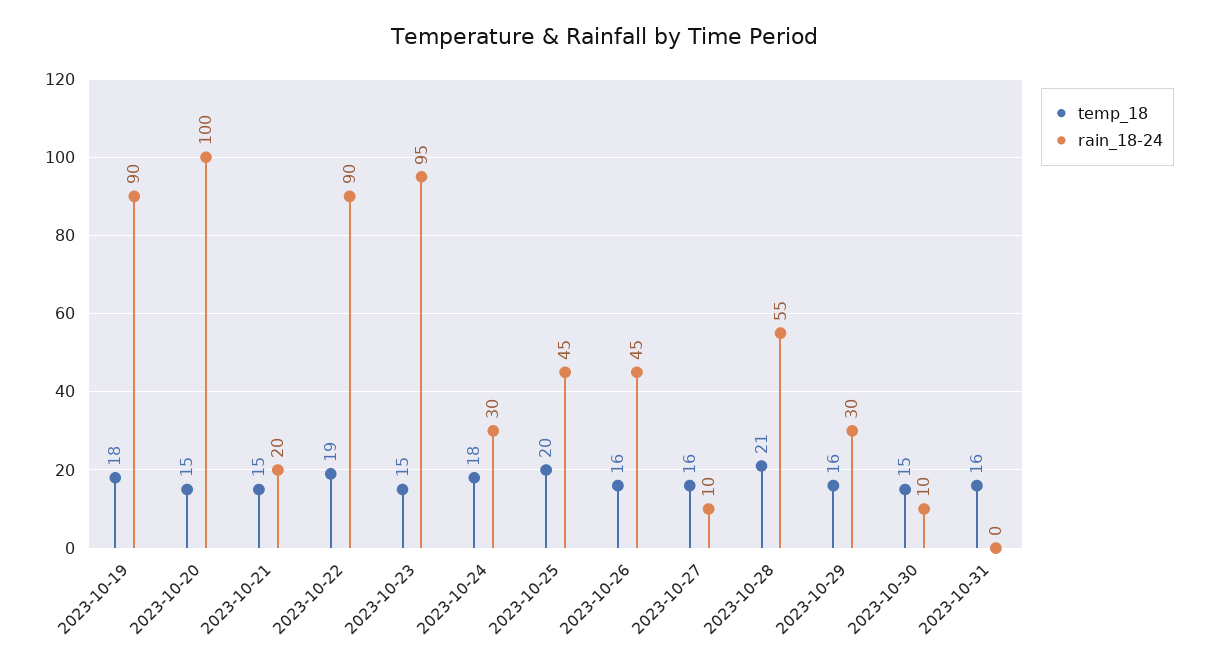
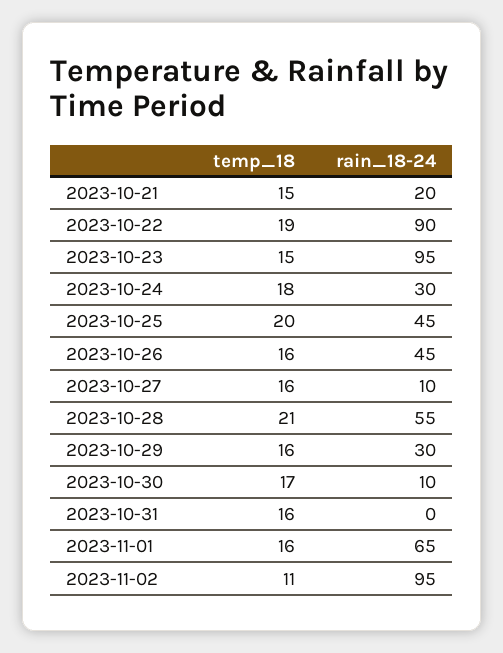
temp_18, 2023-10-19: 18 -> none
rain_18-24, 2023-10-19: 90 -> none
temp_18, 2023-10-20: 15 -> none
rain_18-24, 2023-10-20: 100 -> none
temp_18, 2023-10-30: 15 -> 17
temp_18, 2023-11-01: none -> 16
rain_18-24, 2023-11-01: none -> 65
temp_18, 2023-11-02: none -> 11
rain_18-24, 2023-11-02: none -> 95

